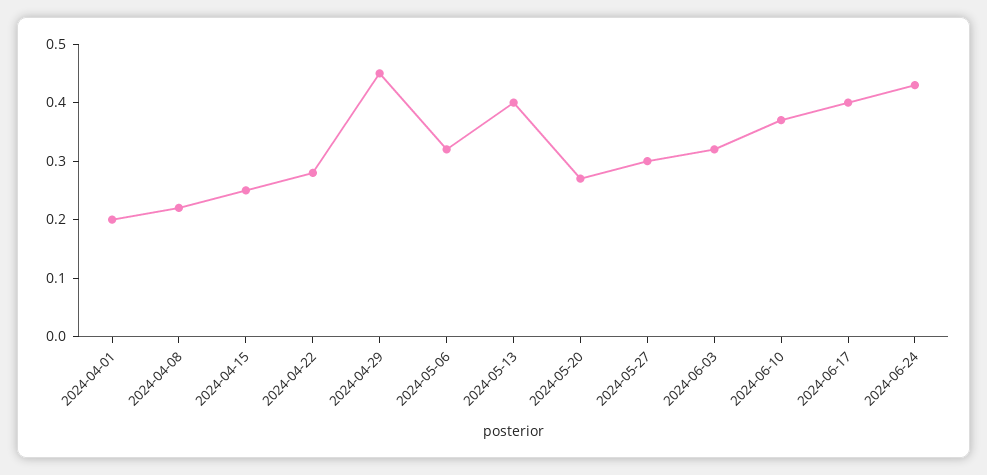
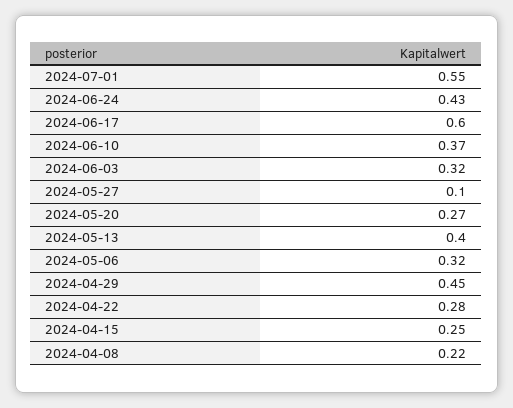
2024-04-01: 0.2 -> none
2024-05-27: 0.3 -> 0.1
2024-06-17: 0.4 -> 0.6
2024-07-01: none -> 0.55

